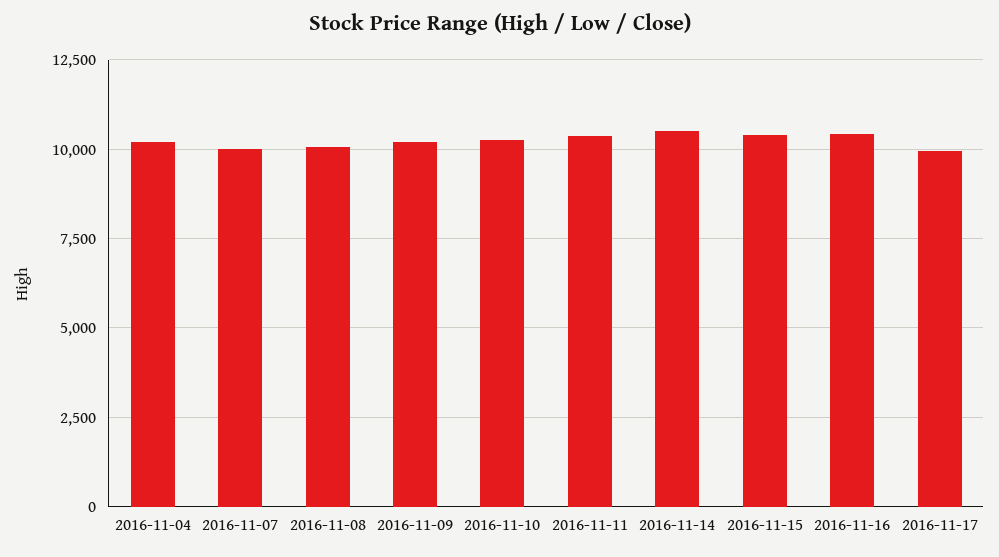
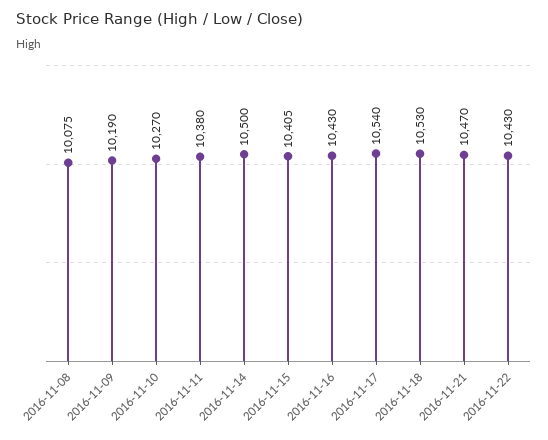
2016-11-04: 10250 -> none
2016-11-07: 10000 -> none
2016-11-17: 10000 -> 10540
2016-11-18: none -> 10530
2016-11-21: none -> 10470
2016-11-22: none -> 10430

